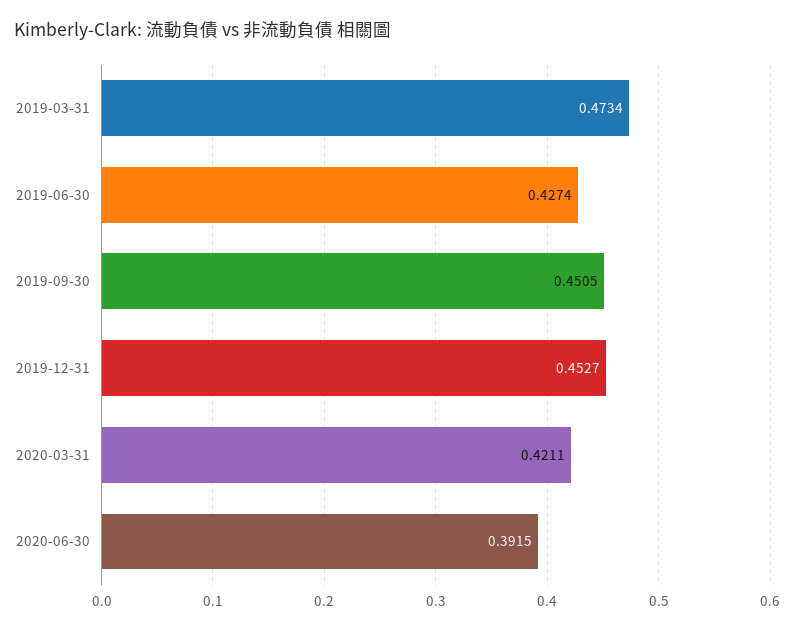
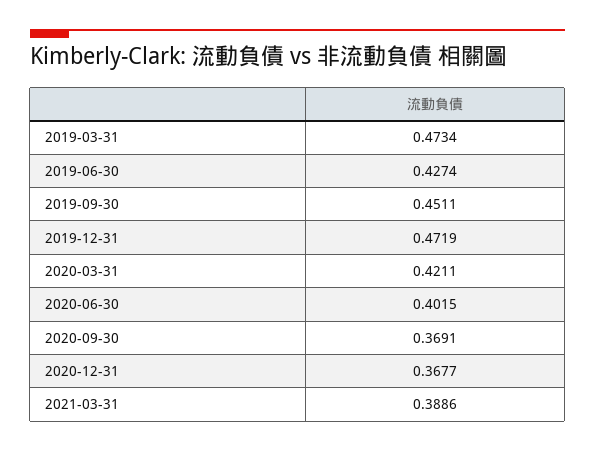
2019-09-30: 0.4505 -> 0.4511
2019-12-31: 0.4527 -> 0.4719
2020-06-30: 0.3915 -> 0.4015
2020-09-30: none -> 0.3691
2020-12-31: none -> 0.3677
2021-03-31: none -> 0.3886

